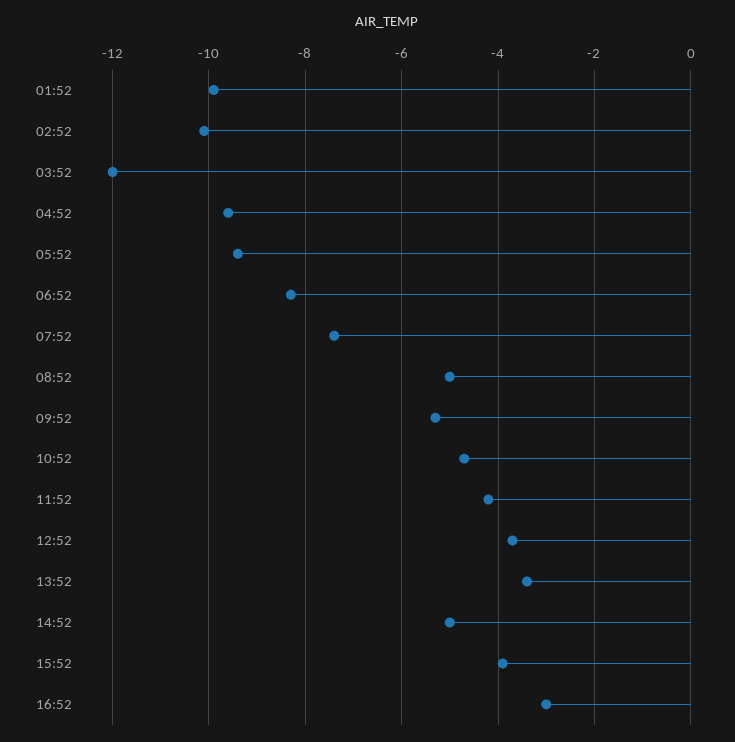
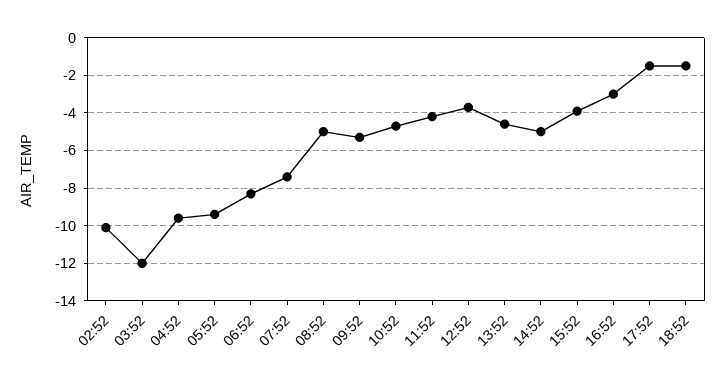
01:52: -10 -> none
13:52: -3.5 -> -4.5
17:52: none -> -1.5
18:52: none -> -1.5

